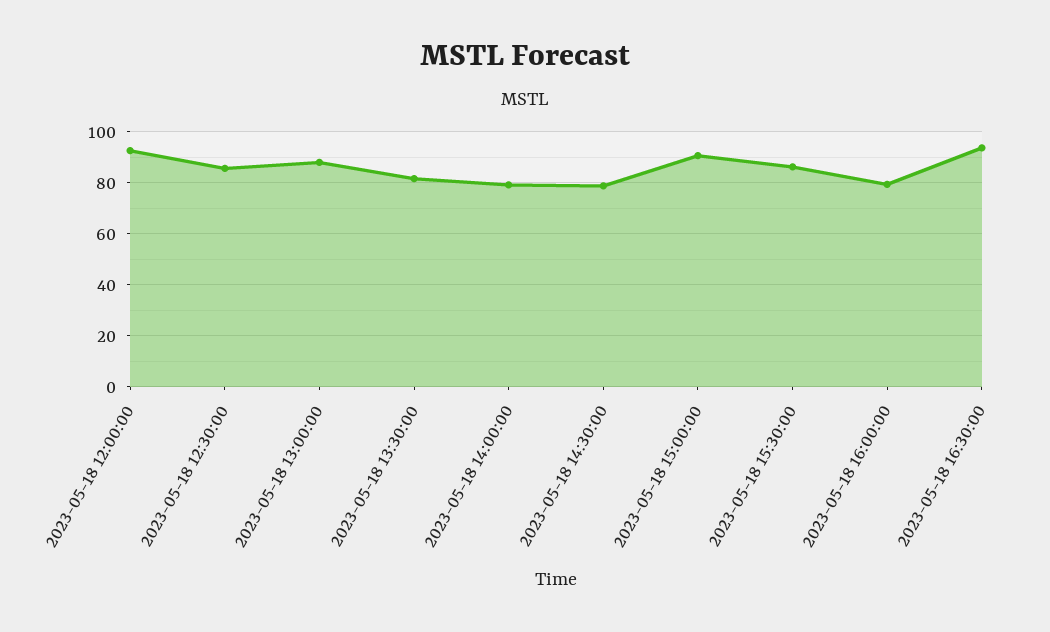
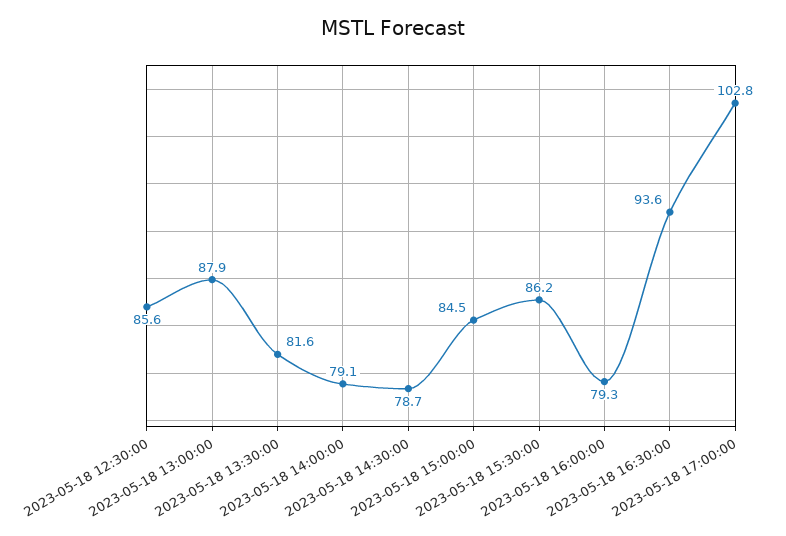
2023-05-18 12:00:00: 92.5 -> none
2023-05-18 15:00:00: 90 -> 84.5
2023-05-18 17:00:00: none -> 102.8

